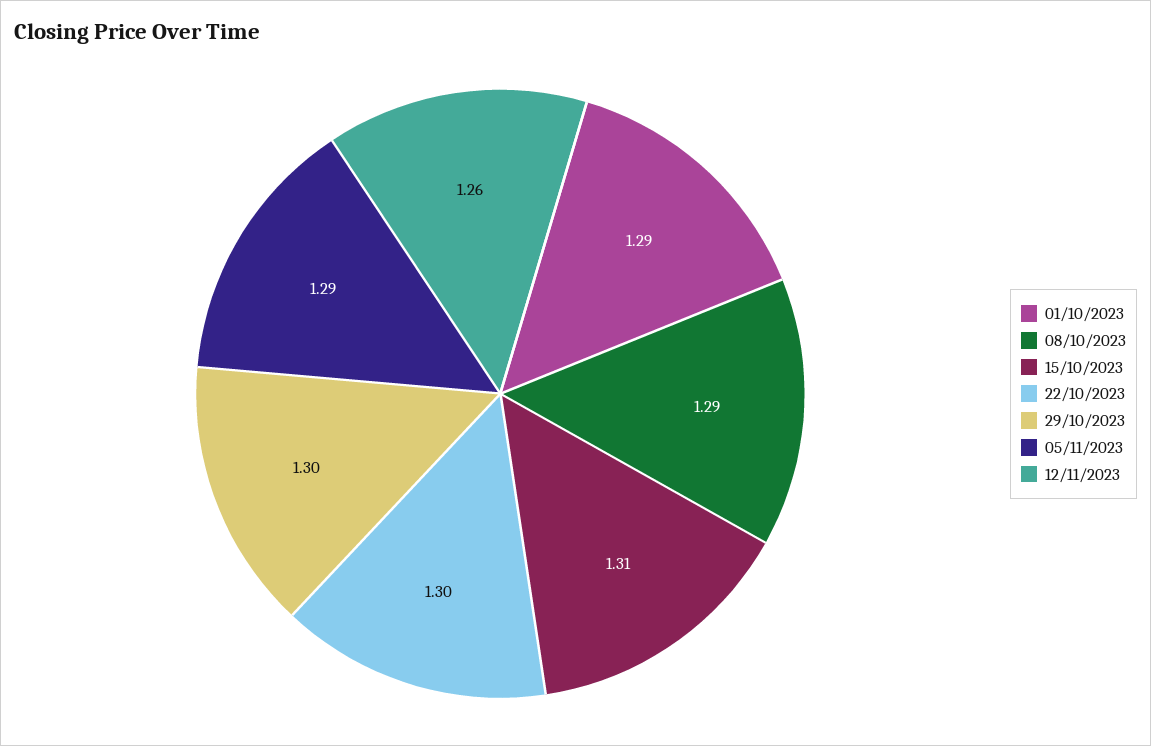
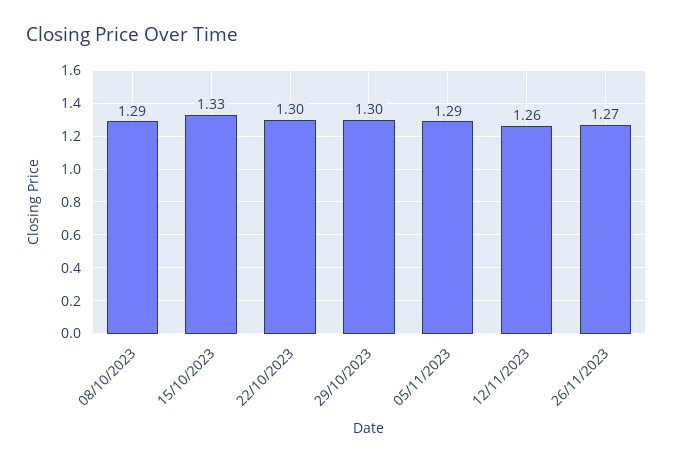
01/10/2023: 1.29 -> none
15/10/2023: 1.31 -> 1.33
26/11/2023: none -> 1.27

